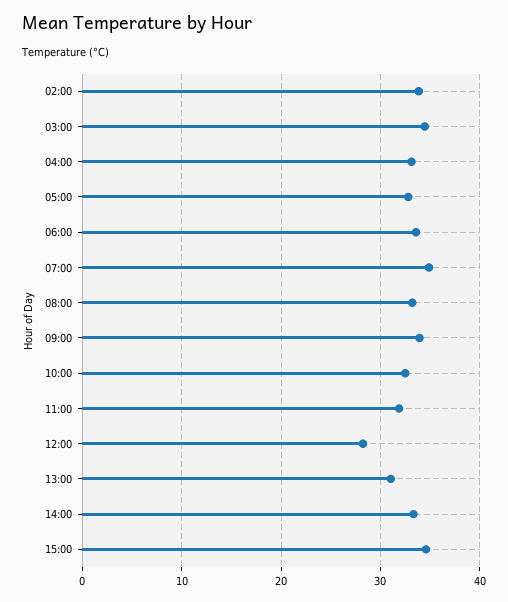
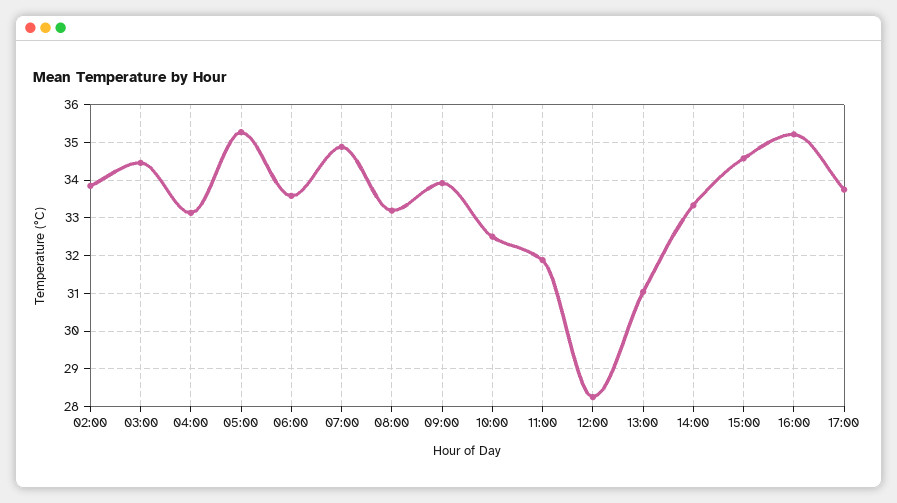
05:00: 33 -> 35.2
16:00: none -> 35.2
17:00: none -> 33.8

